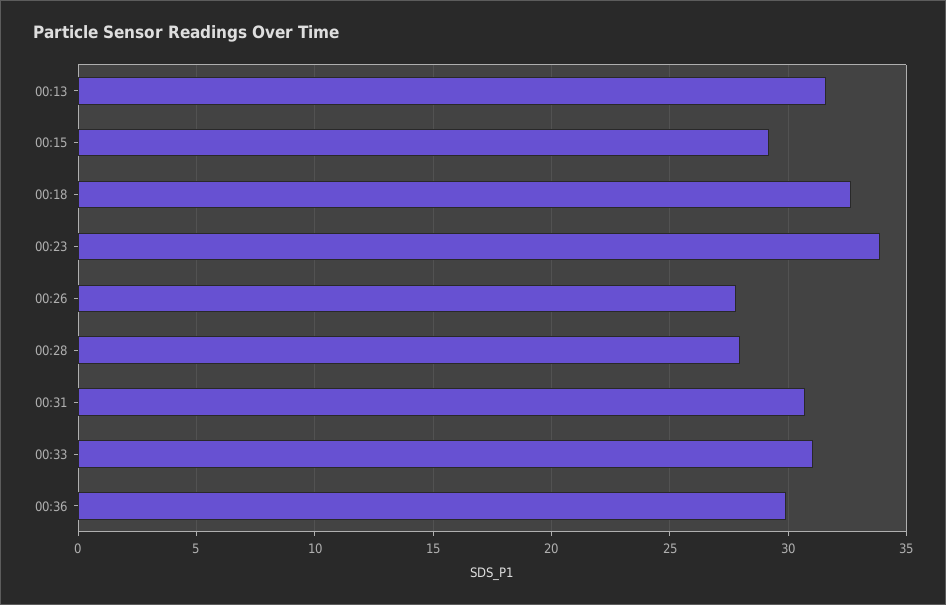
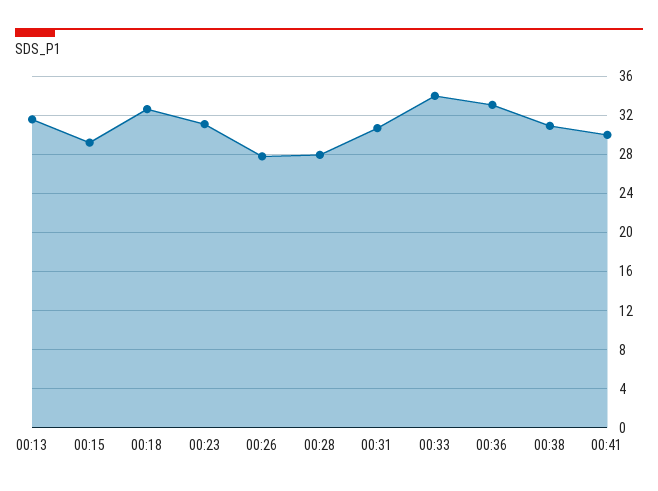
00:23: 34 -> 31
00:33: 31 -> 34
00:36: 30 -> 33
00:38: none -> 31
00:41: none -> 30

